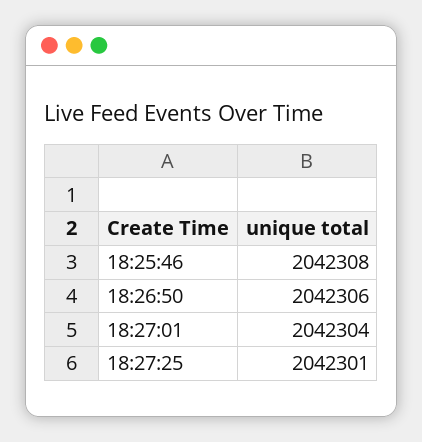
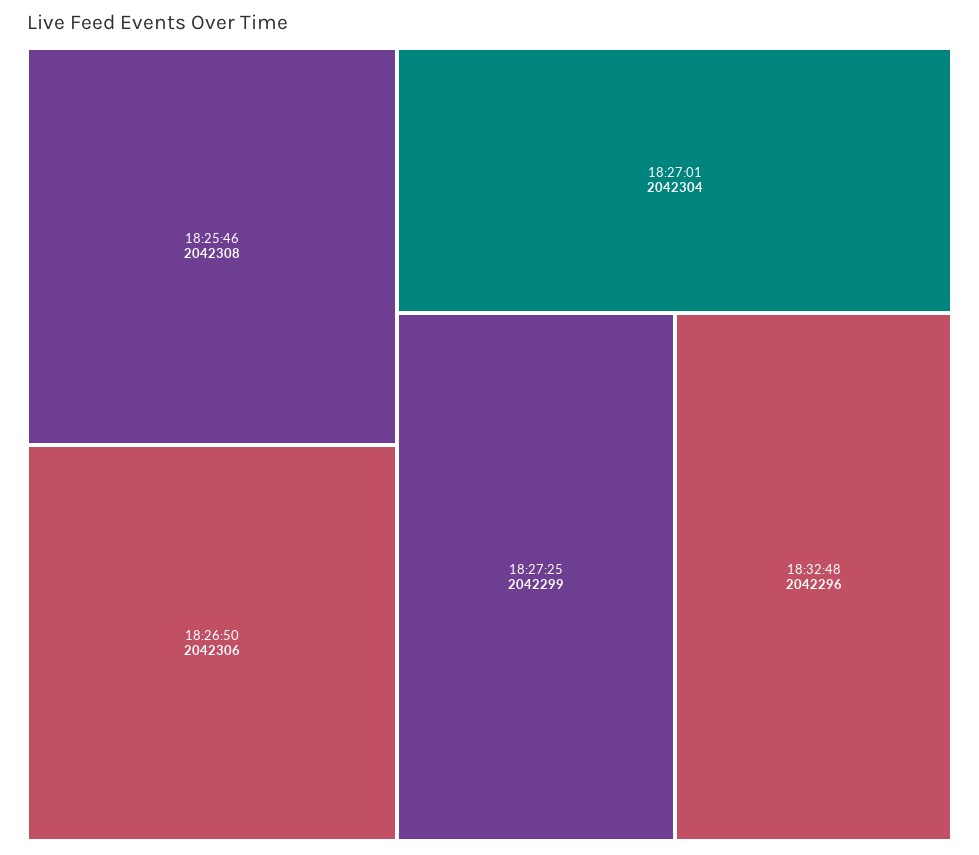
18:27:25: 2042301 -> 2042299
18:32:48: none -> 2042296

